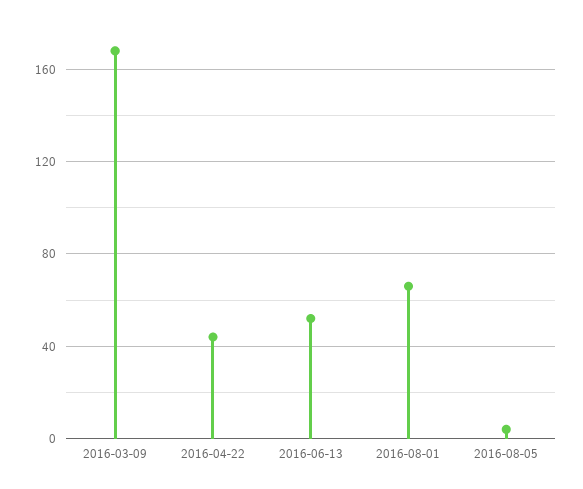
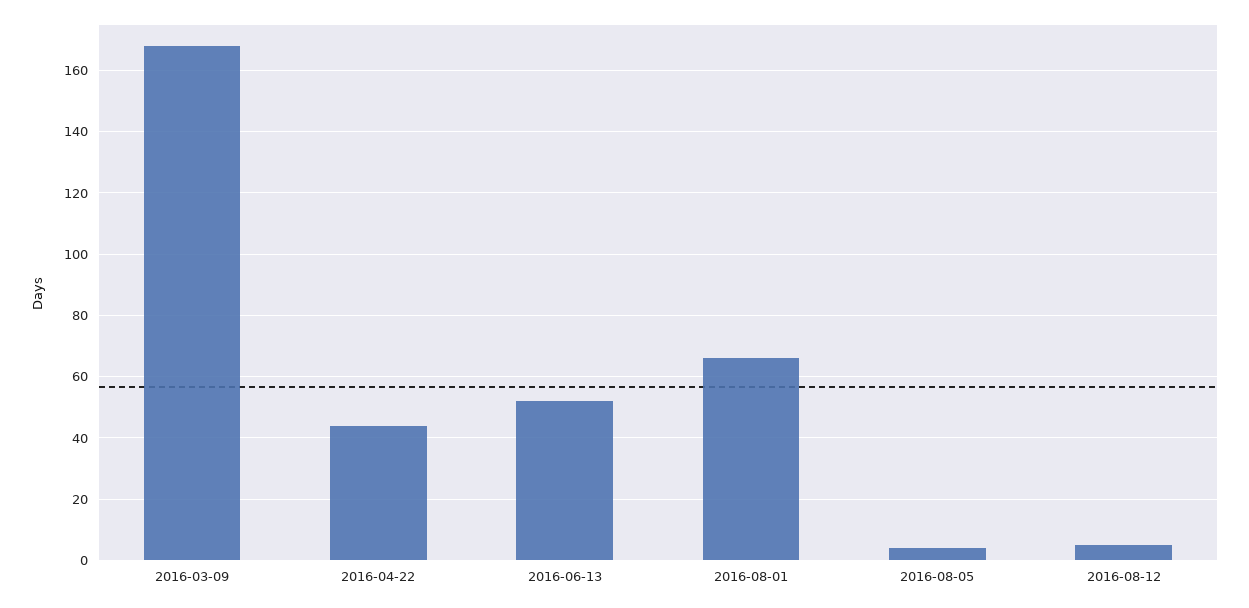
2016-08-12: none -> 5

